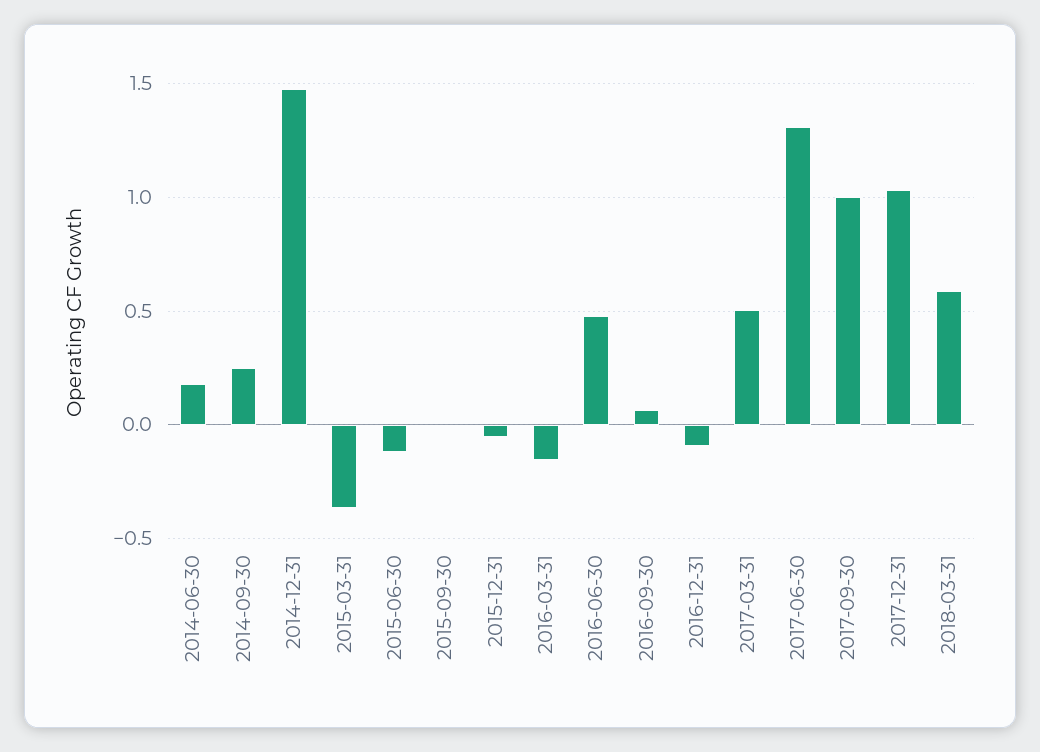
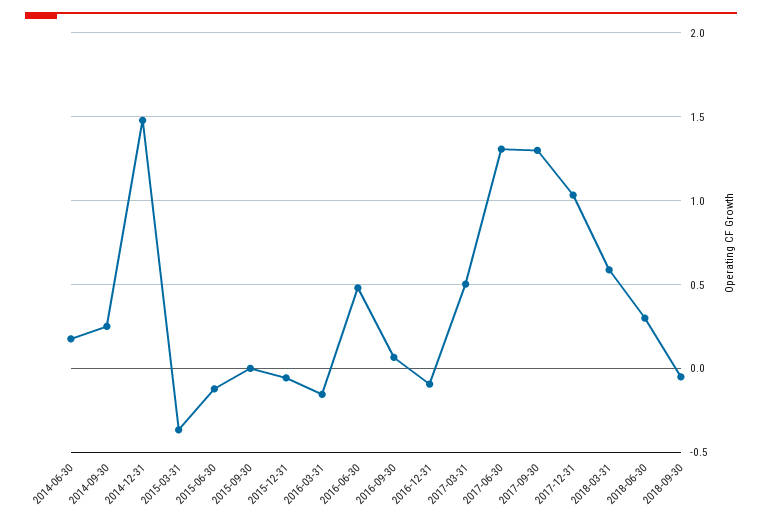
2017-09-30: 1 -> 1.3
2018-06-30: none -> 0.3
2018-09-30: none -> -0.05

